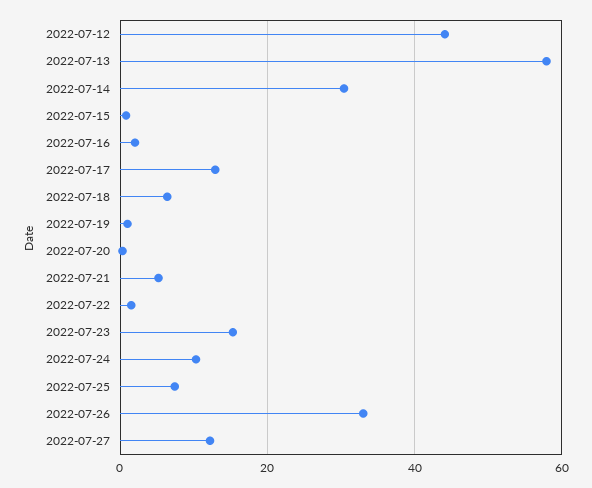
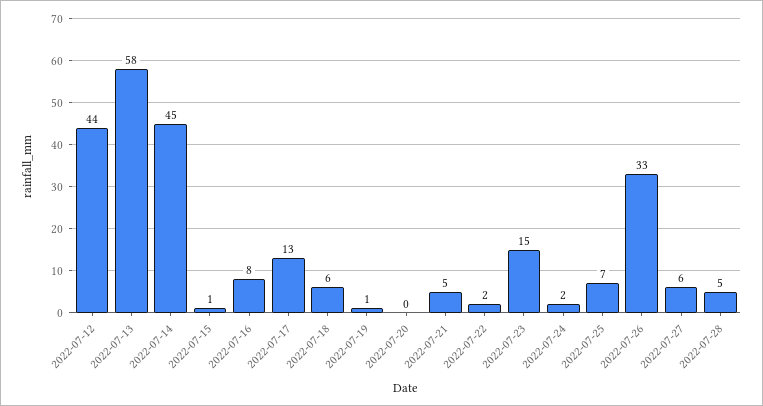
2022-07-14: 30 -> 45
2022-07-16: 2 -> 8
2022-07-24: 10 -> 2
2022-07-27: 12 -> 6
2022-07-28: none -> 5

